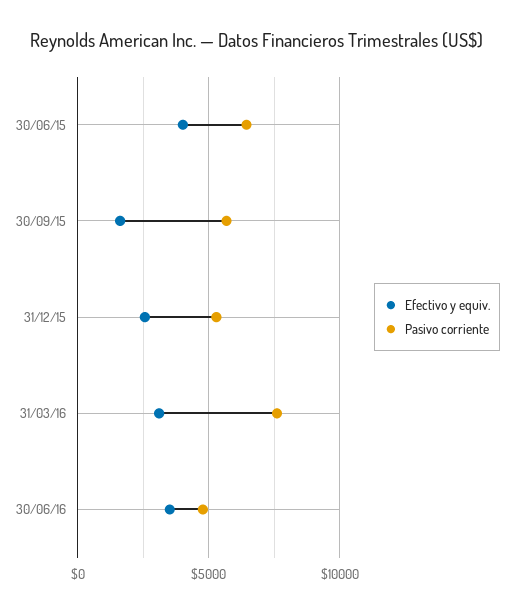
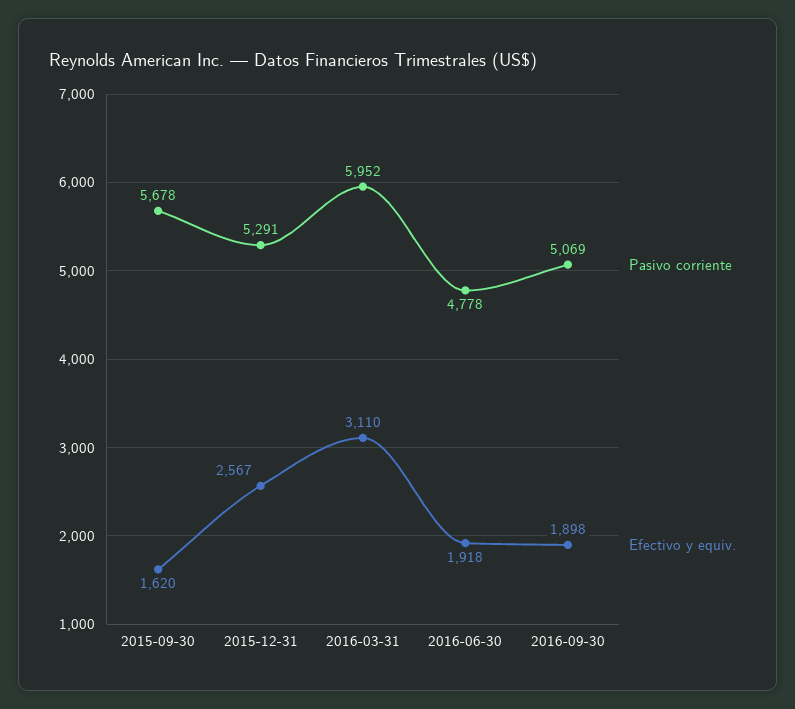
Efectivo y equiv., 30/06/15: 4000 -> none
Pasivo corriente, 30/06/15: 6500 -> none
Pasivo corriente, 31/03/16: 7500 -> 5952
Efectivo y equiv., 30/06/16: 3500 -> 1918
Pasivo corriente, 2016-09-30: none -> 5069
Efectivo y equiv., 2016-09-30: none -> 1898

